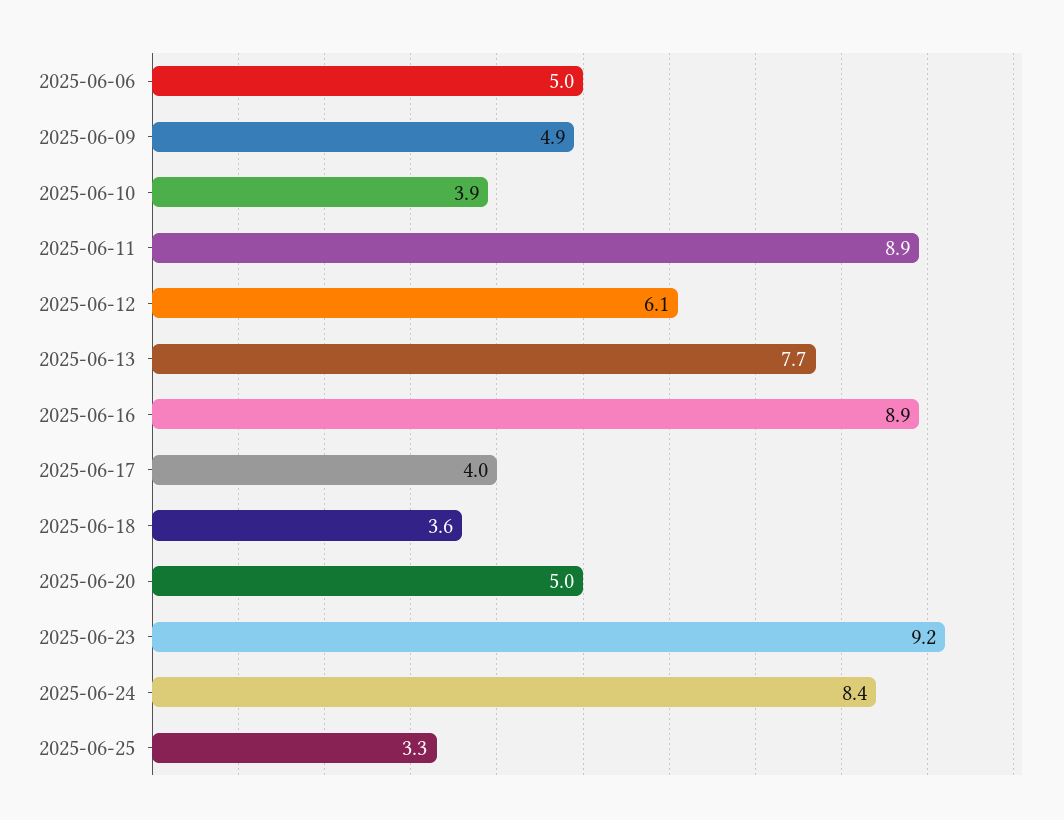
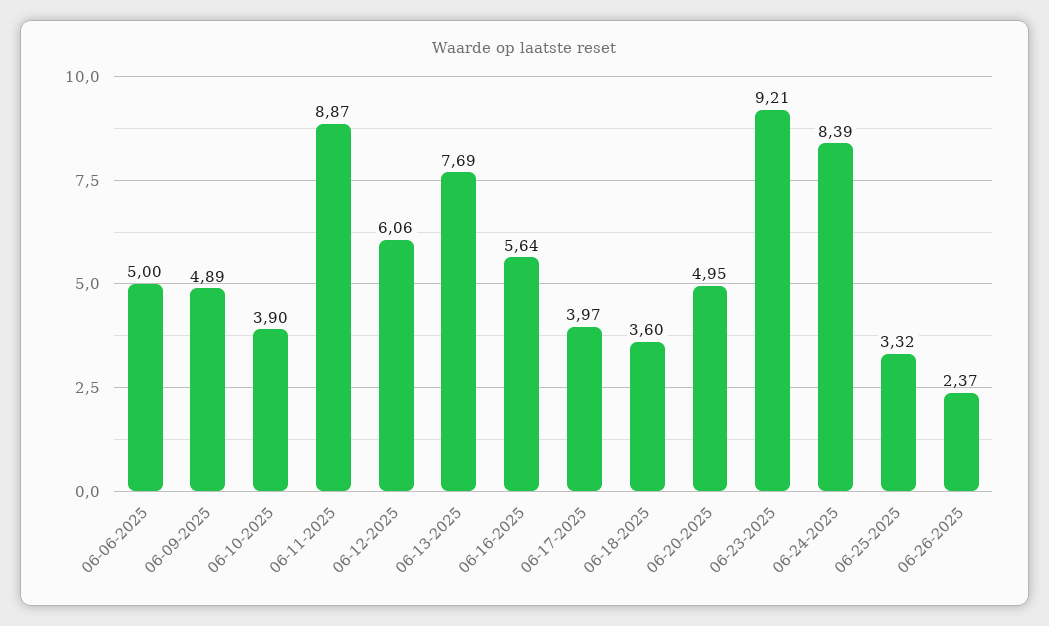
2025-06-16: 8.9 -> 5.64
06-26-2025: none -> 2.37

